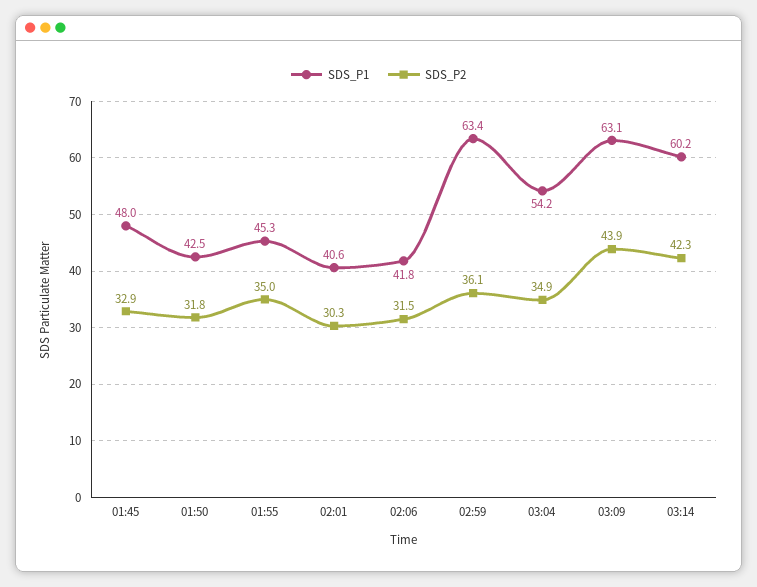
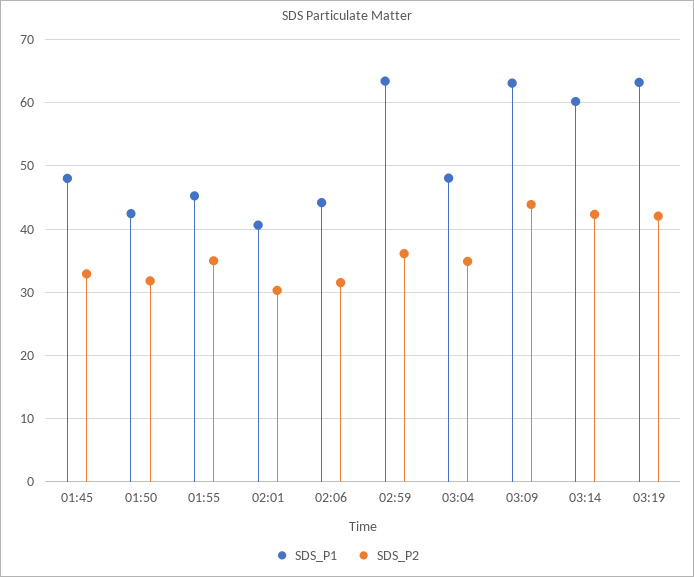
SDS_P1, 02:06: 41.8 -> 44
SDS_P1, 03:04: 54.2 -> 48
SDS_P1, 03:19: none -> 63
SDS_P2, 03:19: none -> 42

